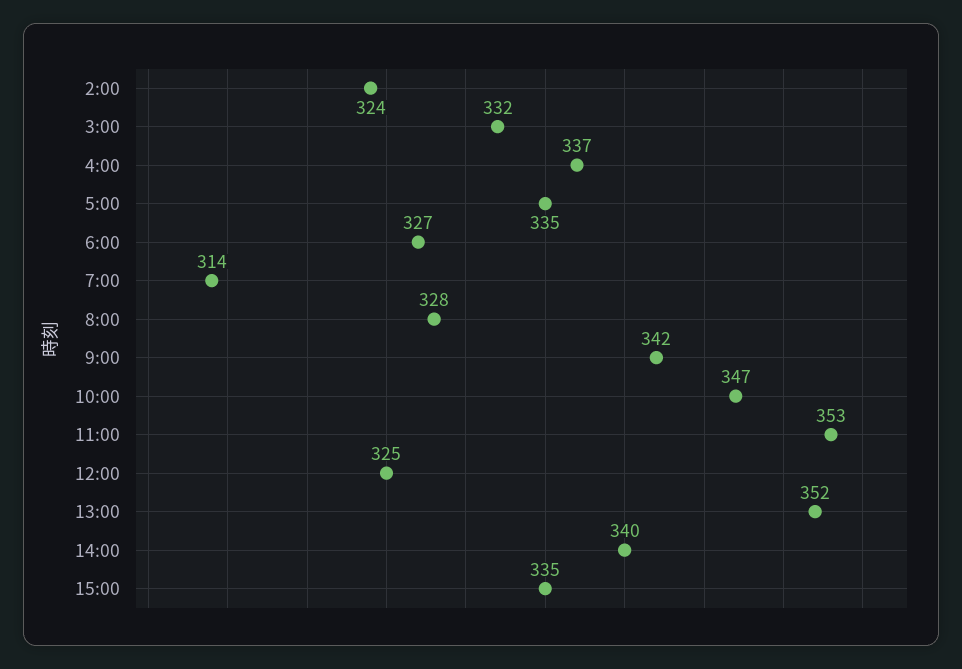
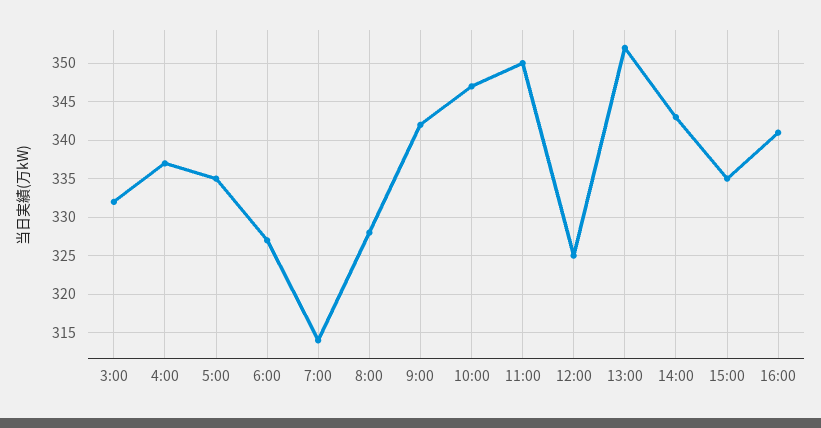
2:00: 324 -> none
11:00: 353 -> 350
14:00: 340 -> 343
16:00: none -> 341

